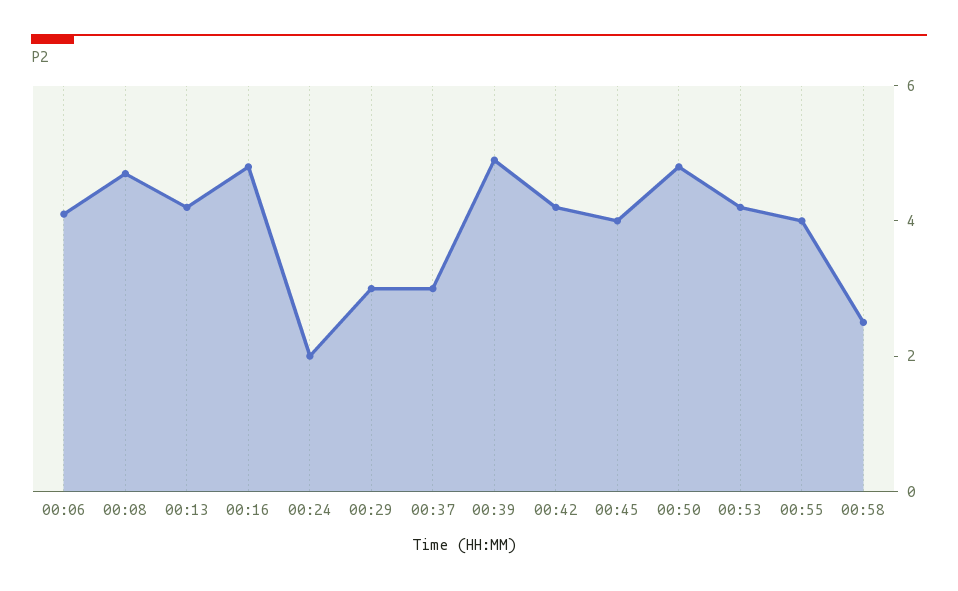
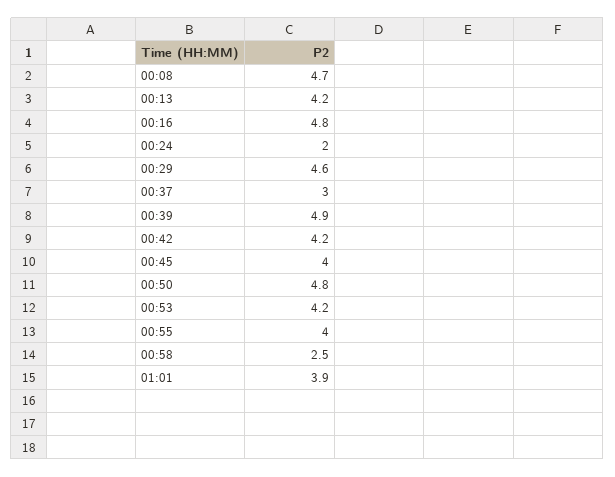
00:06: 4 -> none
00:29: 3 -> 4.6
01:01: none -> 3.9

